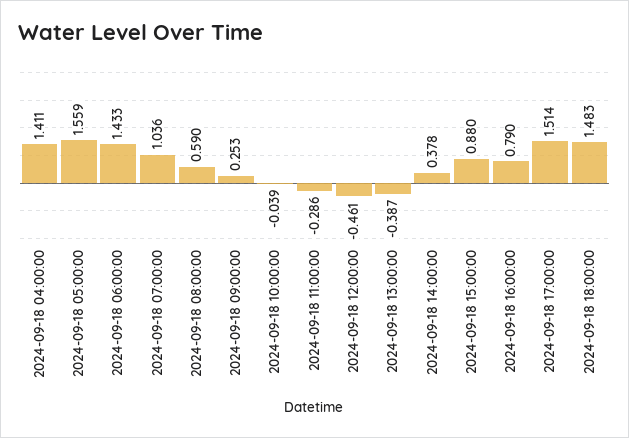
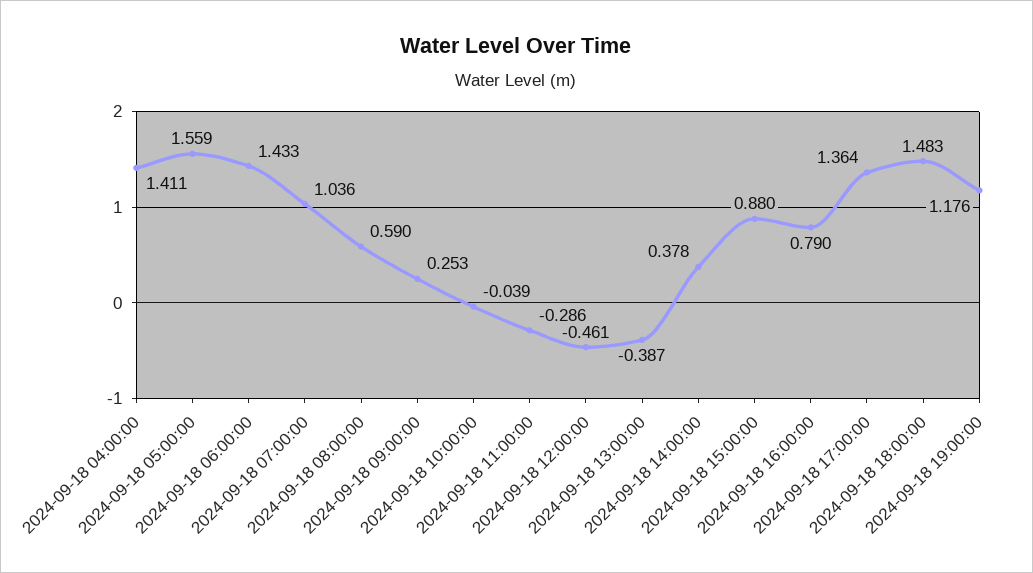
2024-09-18 17:00:00: 1.514 -> 1.364
2024-09-18 19:00:00: none -> 1.176

